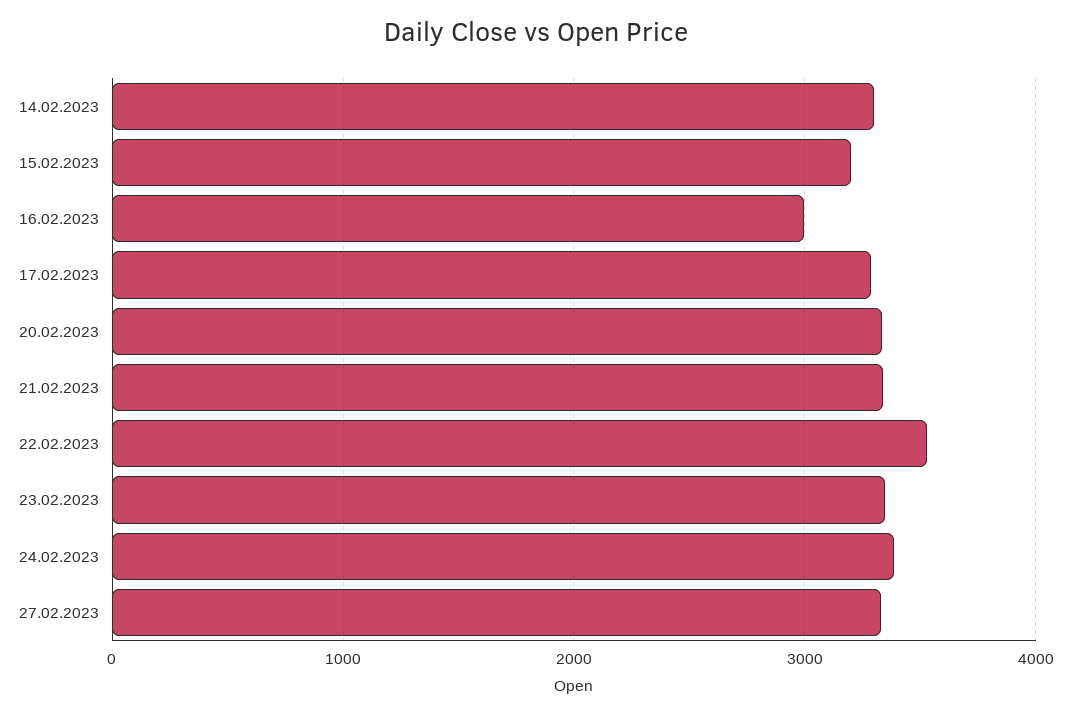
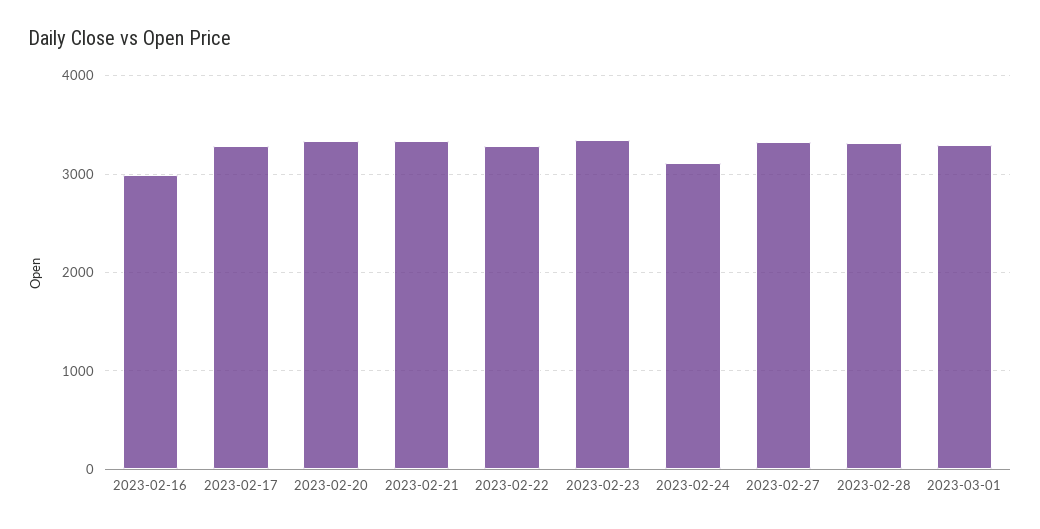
14.02.2023: 3300 -> none
15.02.2023: 3200 -> none
22.02.2023: 3500 -> 3300
24.02.2023: 3400 -> 3100
2023-02-28: none -> 3300
2023-03-01: none -> 3300

